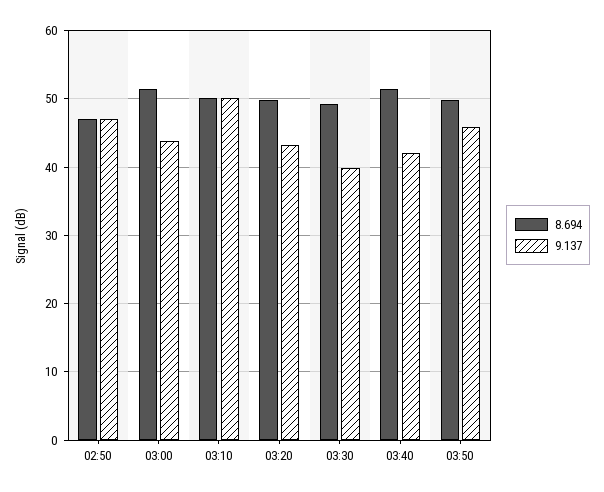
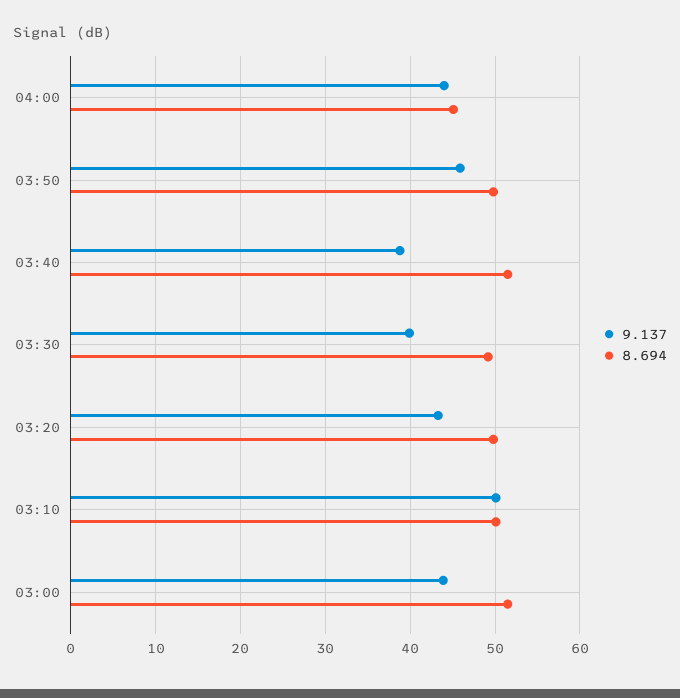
8.694, 02:50: 47 -> none
9.137, 02:50: 47 -> none
9.137, 03:40: 42 -> 39
9.137, 04:00: none -> 44
8.694, 04:00: none -> 45

